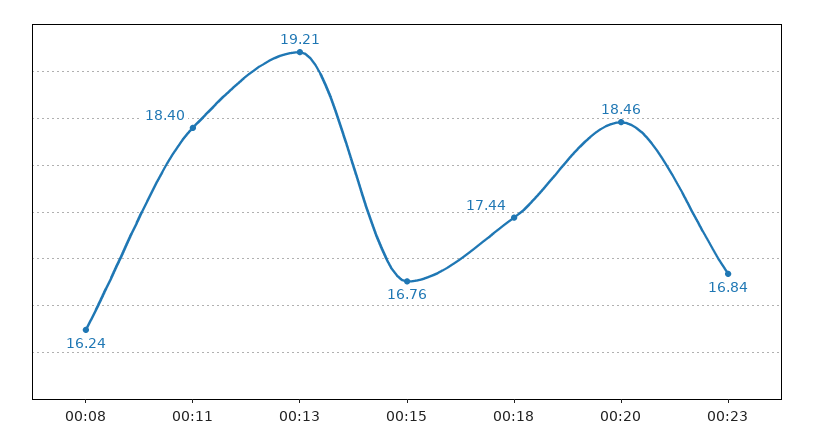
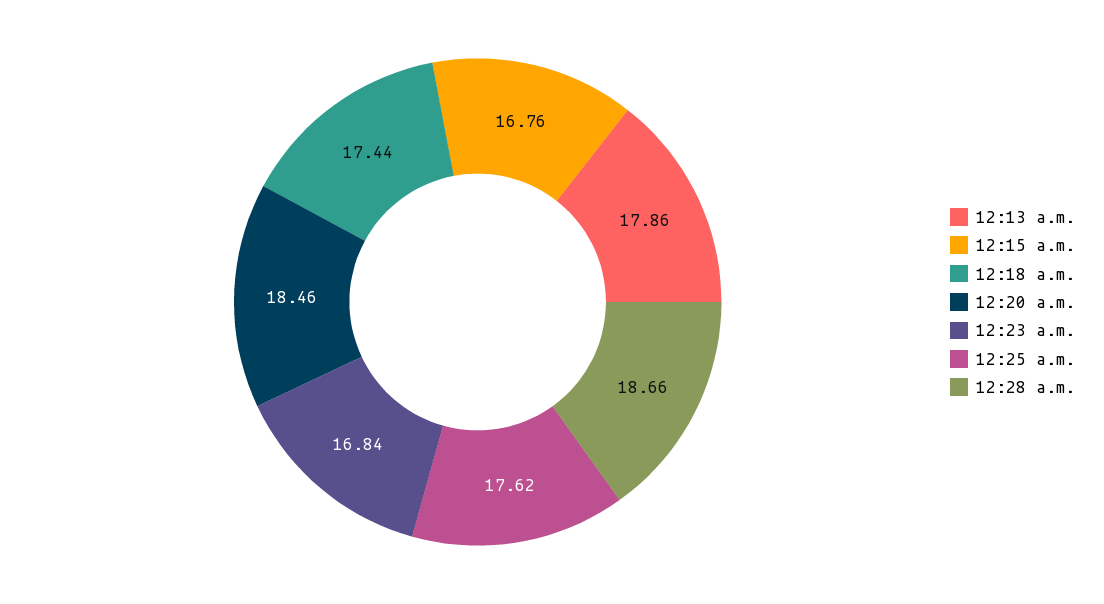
00:08: 16.24 -> none
00:11: 18.4 -> none
00:13: 19.21 -> 17.86
12:25 a.m.: none -> 17.62
12:28 a.m.: none -> 18.66

